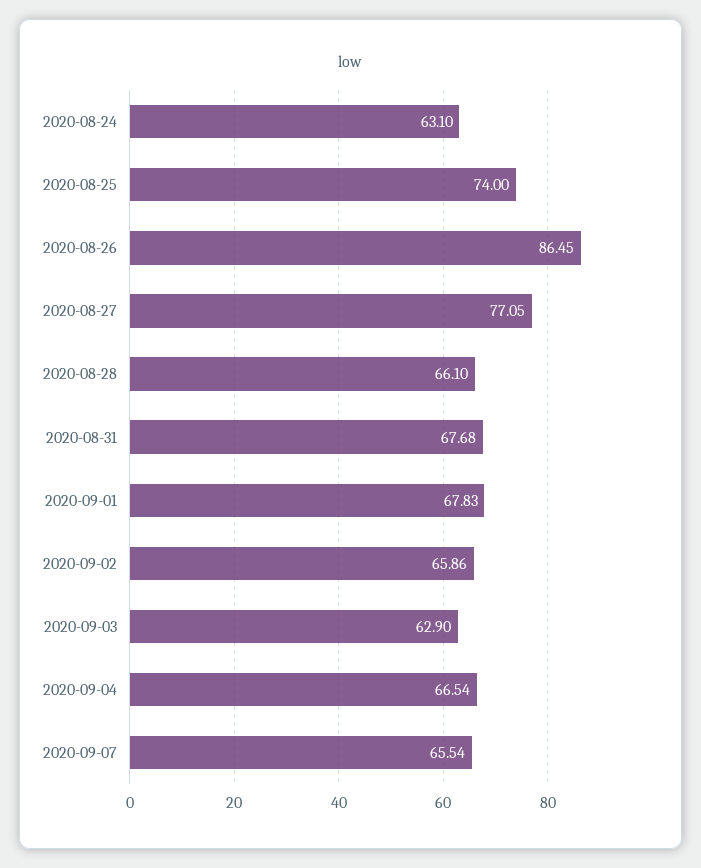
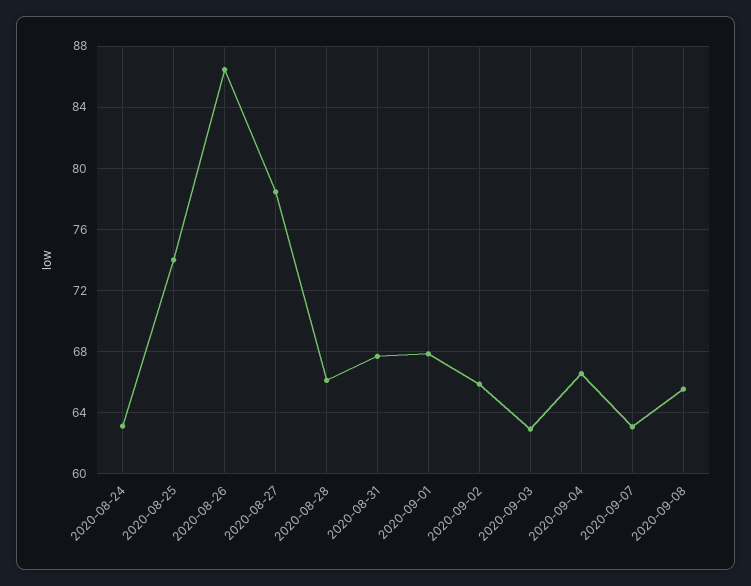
2020-08-27: 77.05 -> 78.5
2020-09-07: 65.54 -> 63
2020-09-08: none -> 65.5

